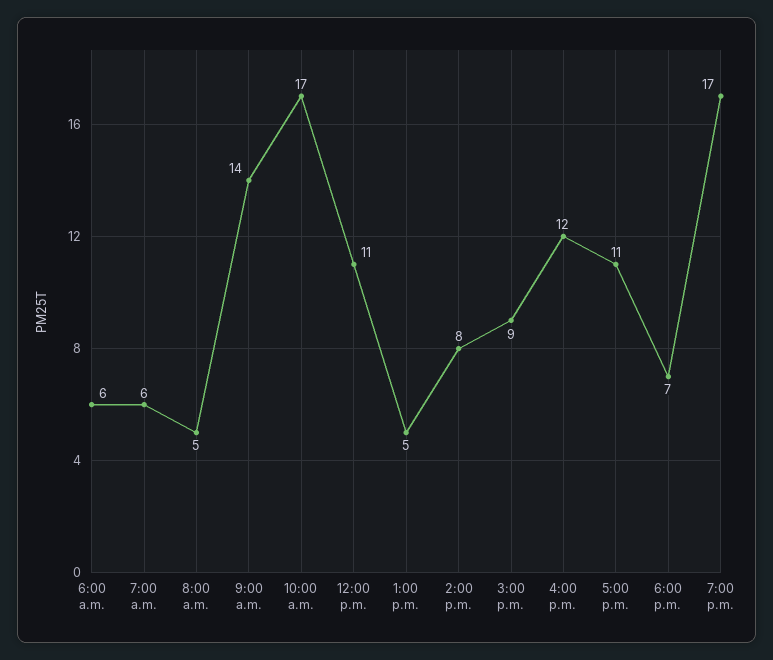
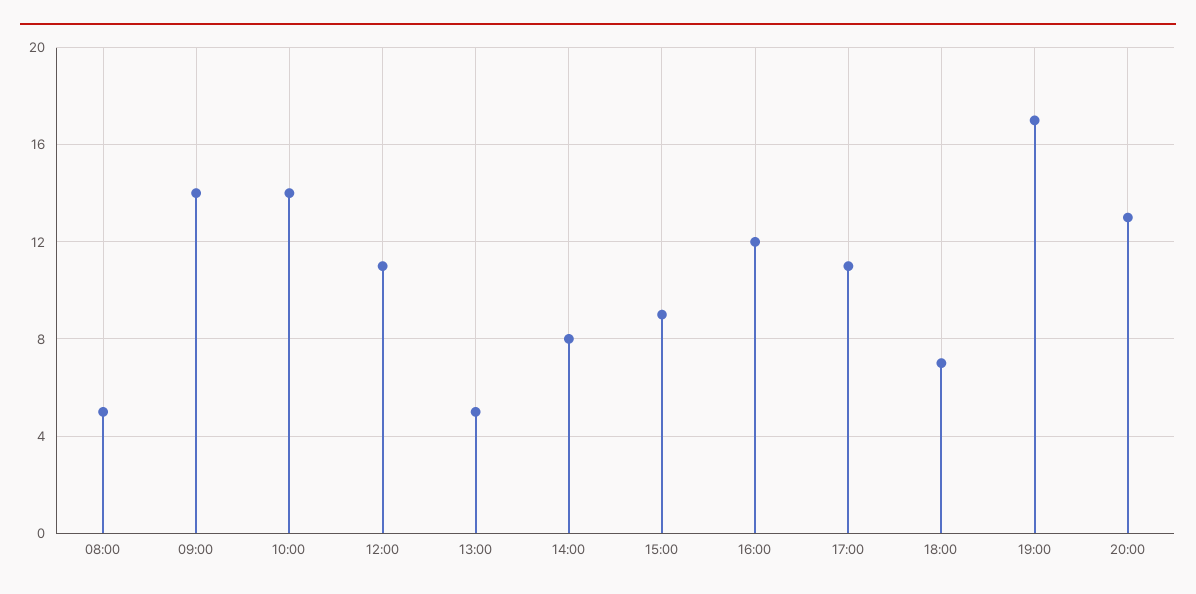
6:00 a.m.: 6 -> none
7:00 a.m.: 6 -> none
10:00 a.m.: 17 -> 14
20:00: none -> 13

